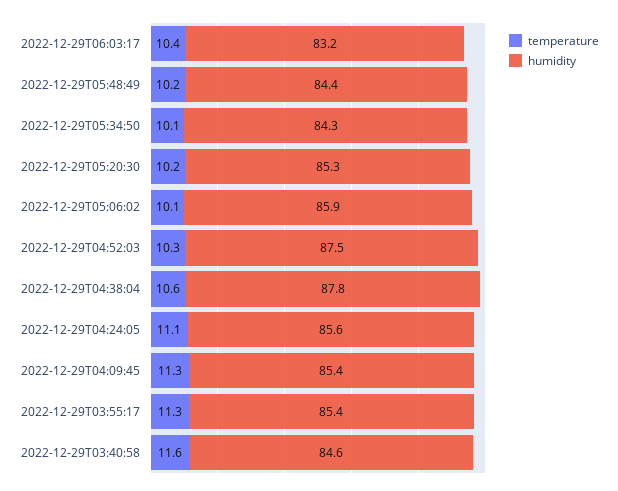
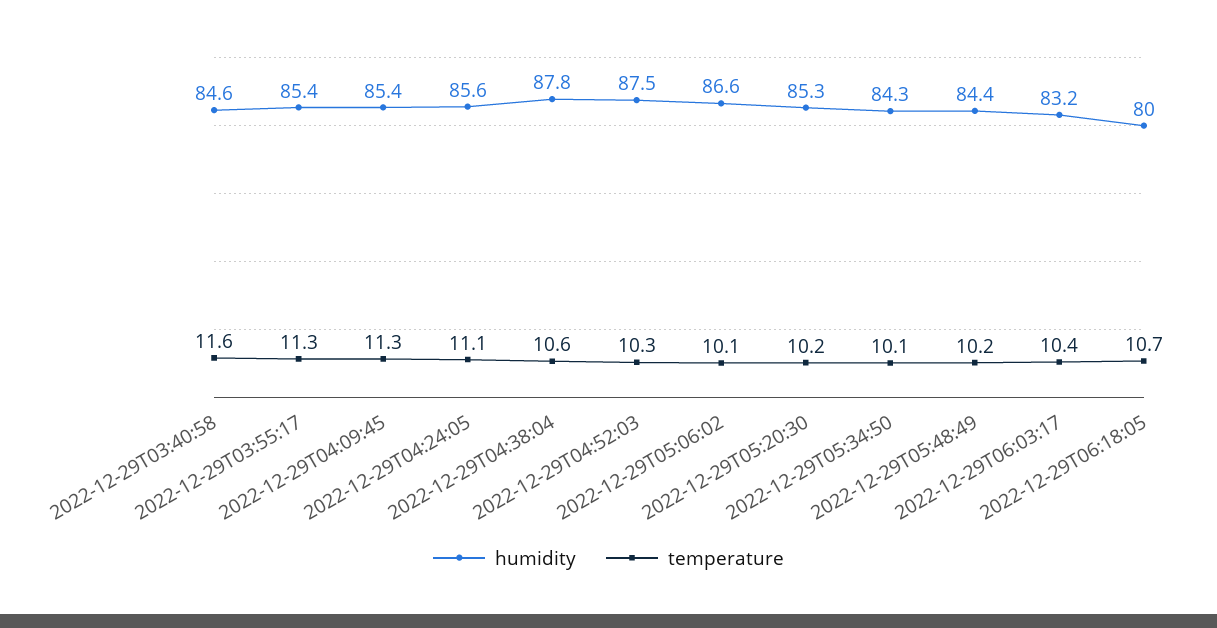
humidity, 2022-12-29T05:06:02: 85.9 -> 86.6
humidity, 2022-12-29T06:18:05: none -> 80
temperature, 2022-12-29T06:18:05: none -> 10.7

